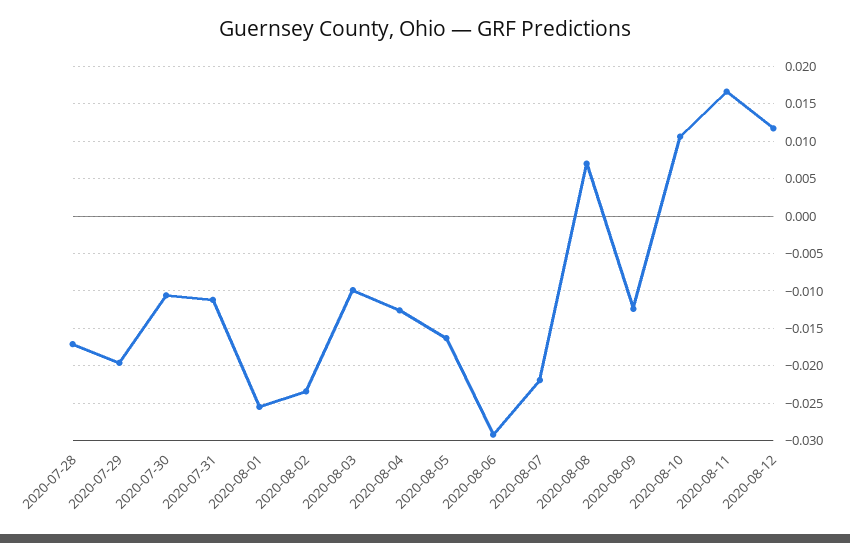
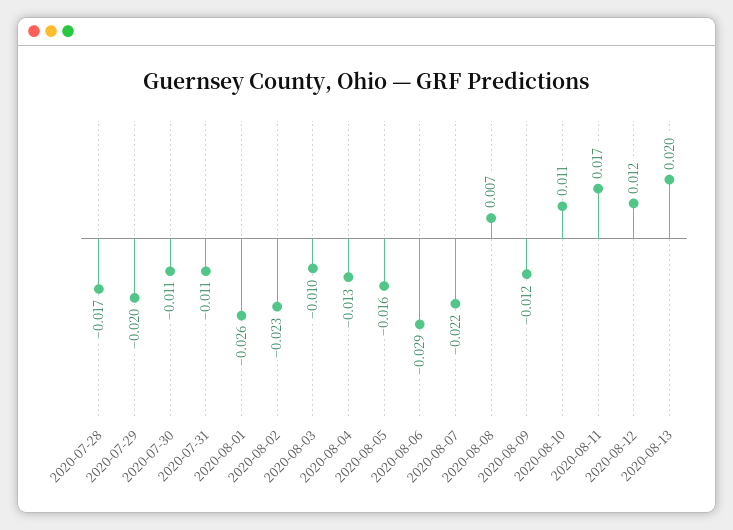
2020-08-13: none -> 0.02

